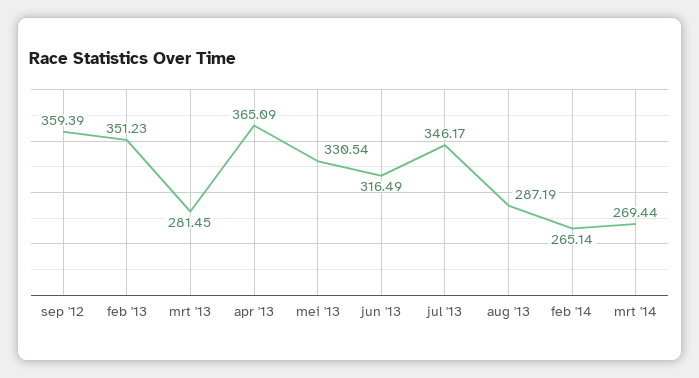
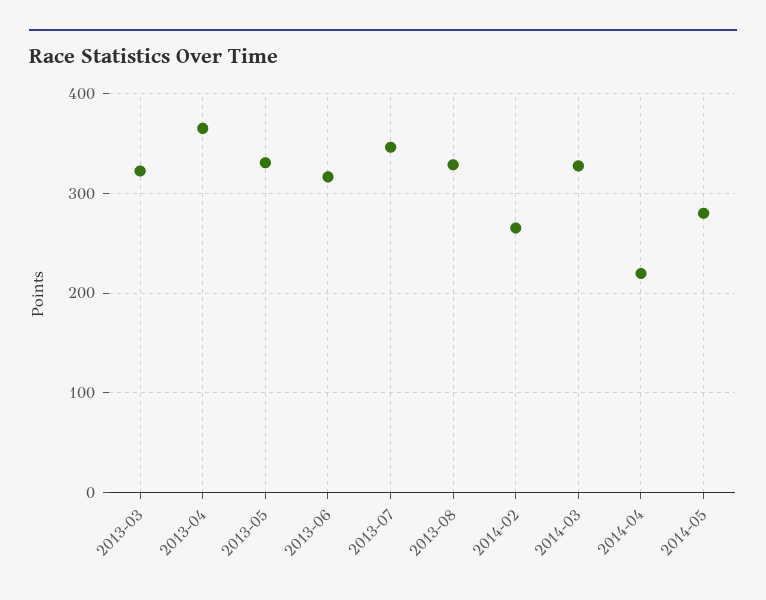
sep '12: 359.39 -> none
feb '13: 351.23 -> none
mrt '13: 281.45 -> 320
aug '13: 287.19 -> 330
mrt '14: 269.44 -> 330
2014-04: none -> 220
2014-05: none -> 280

